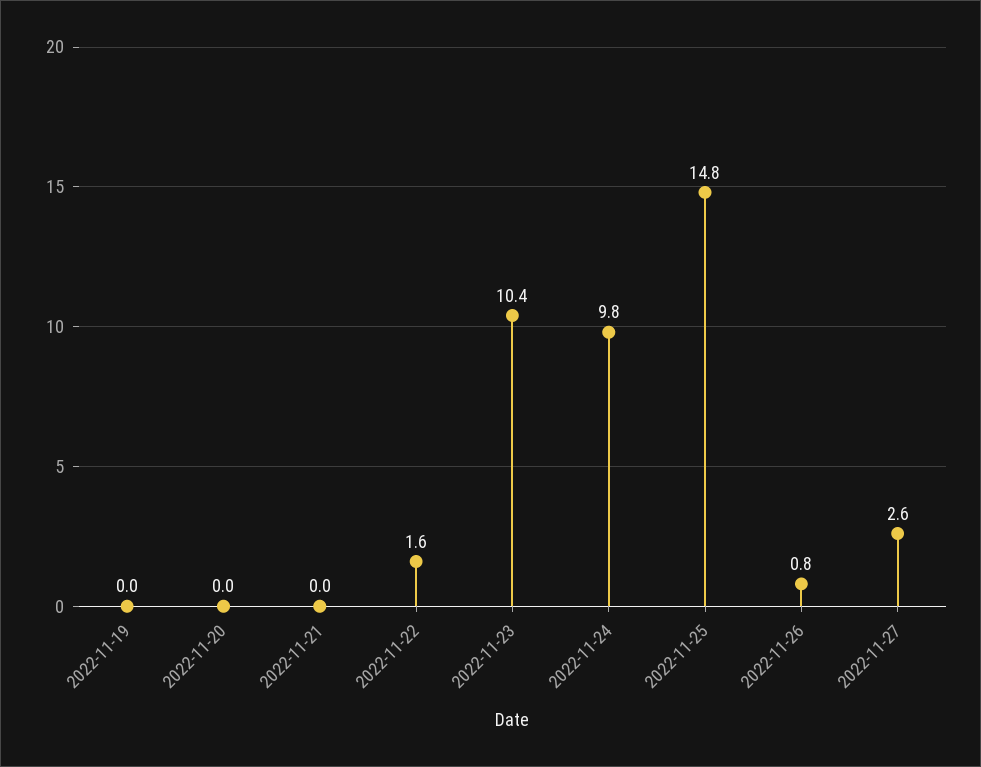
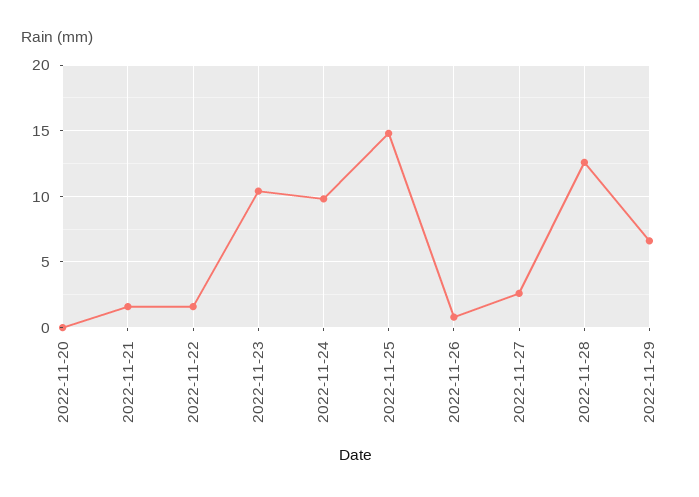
2022-11-19: 0 -> none
2022-11-21: 0 -> 1.5
2022-11-28: none -> 12.5
2022-11-29: none -> 6.5

